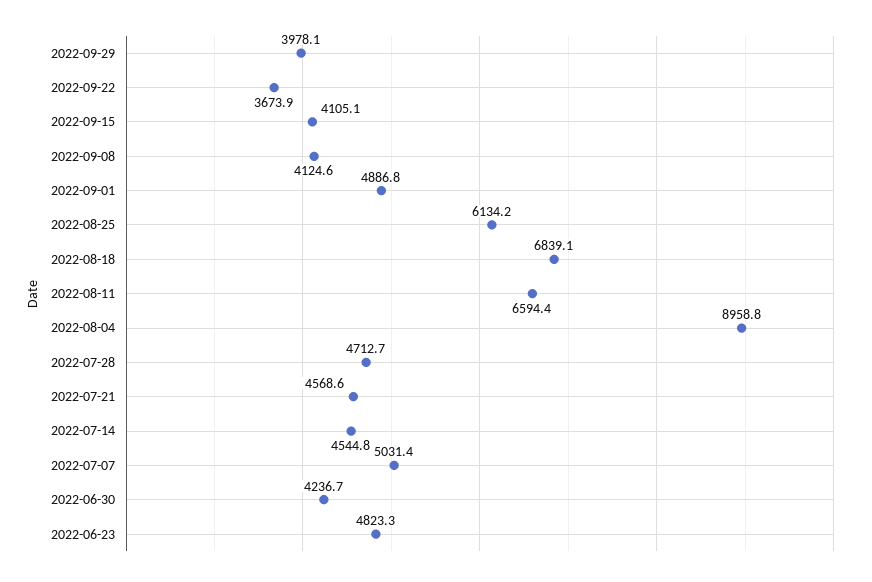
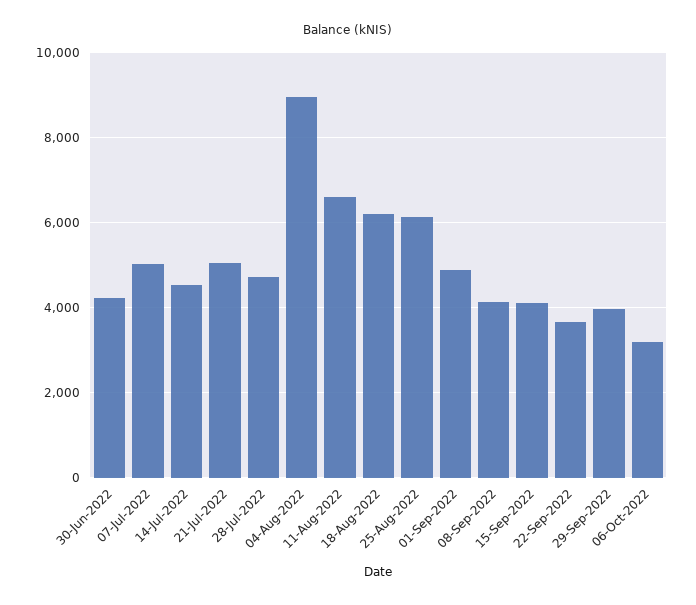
2022-08-18: 6839.1 -> 6200
2022-07-21: 4568.6 -> 5000
2022-06-23: 4823.3 -> none
06-Oct-2022: none -> 3200

